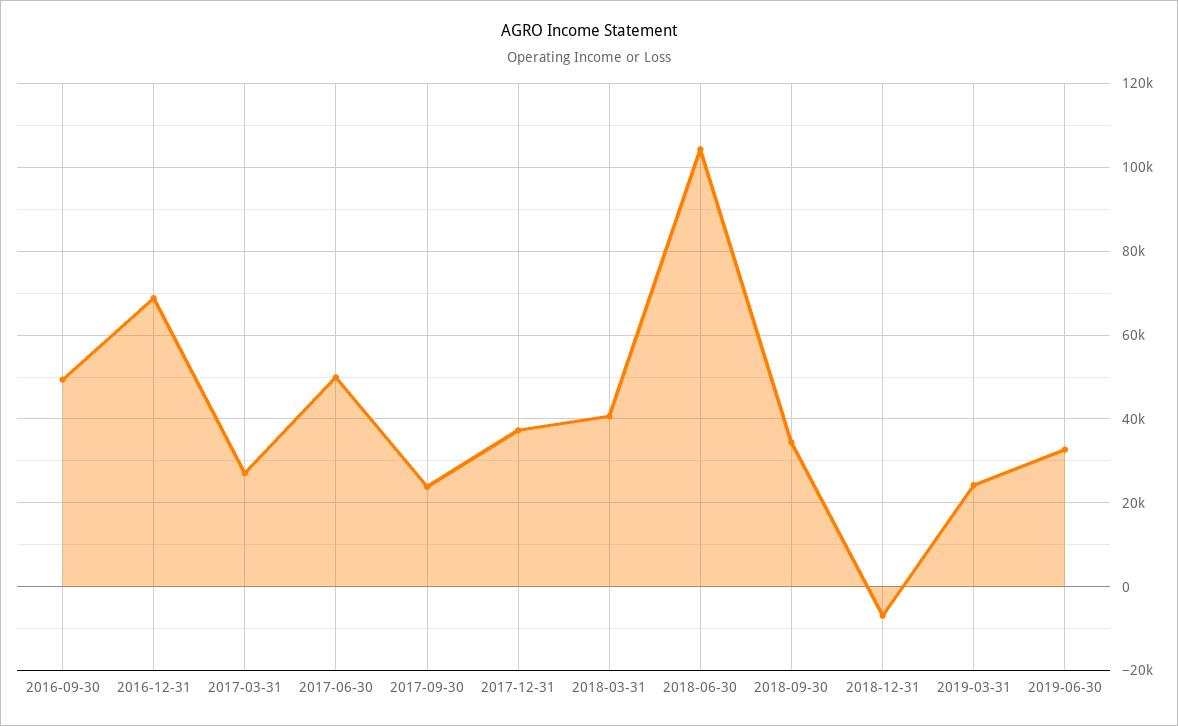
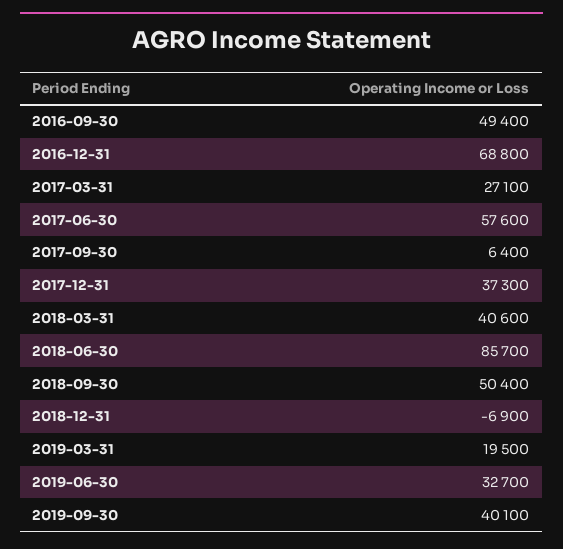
2017-06-30: 50000 -> 57600
2017-09-30: 24000 -> 6400
2018-06-30: 104000 -> 85700
2018-09-30: 34000 -> 50400
2019-03-31: 24000 -> 19500
2019-09-30: none -> 40100

